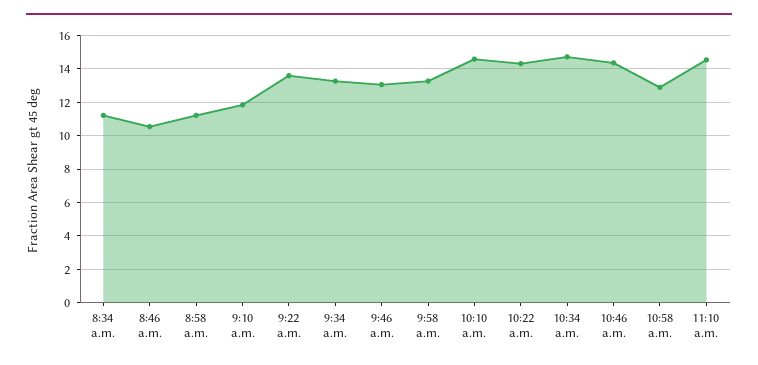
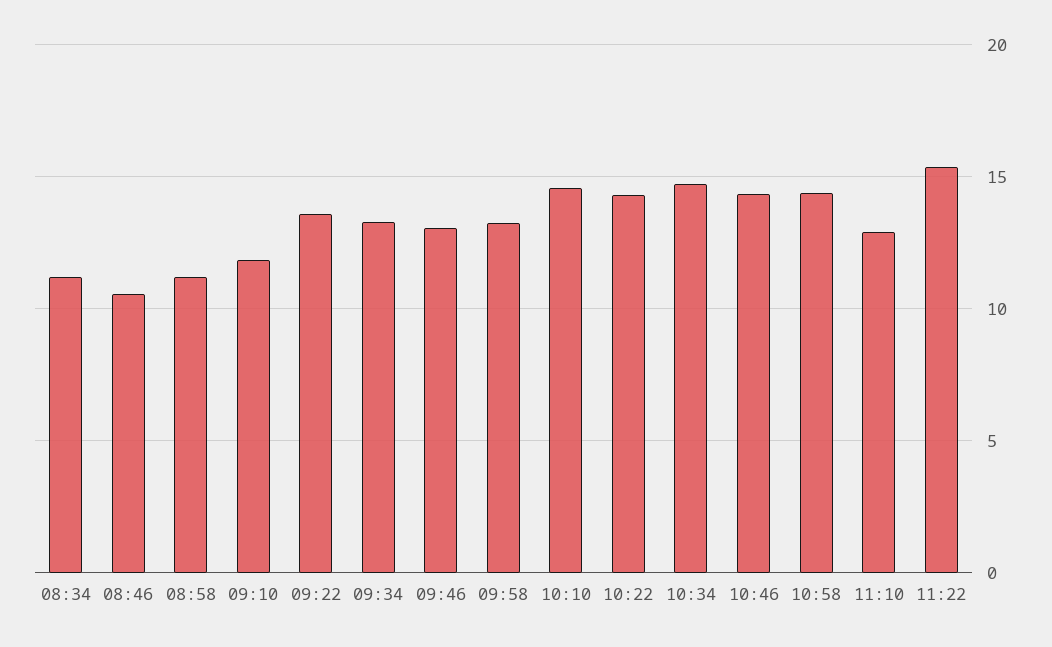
10:58 a.m.: 13 -> 14.5
11:10 a.m.: 14.5 -> 13
11:22: none -> 15.5

